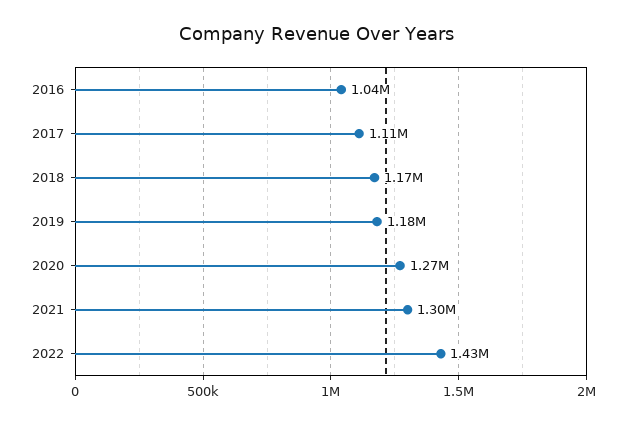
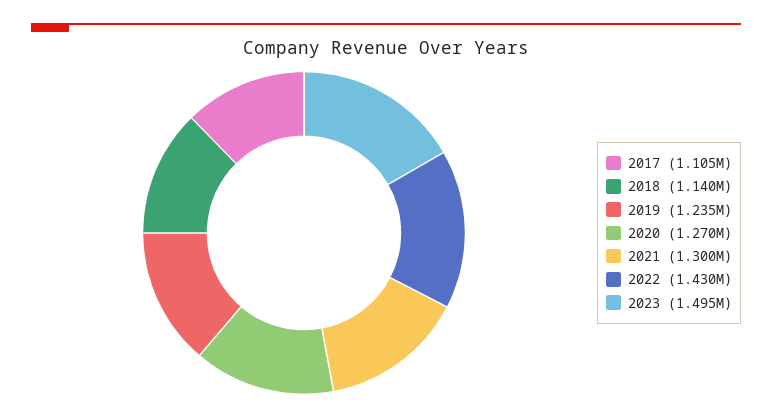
2016: 1040000 -> none
2018: 1170000 -> 1140000
2019: 1180000 -> 1235000
2023: none -> 1495000

